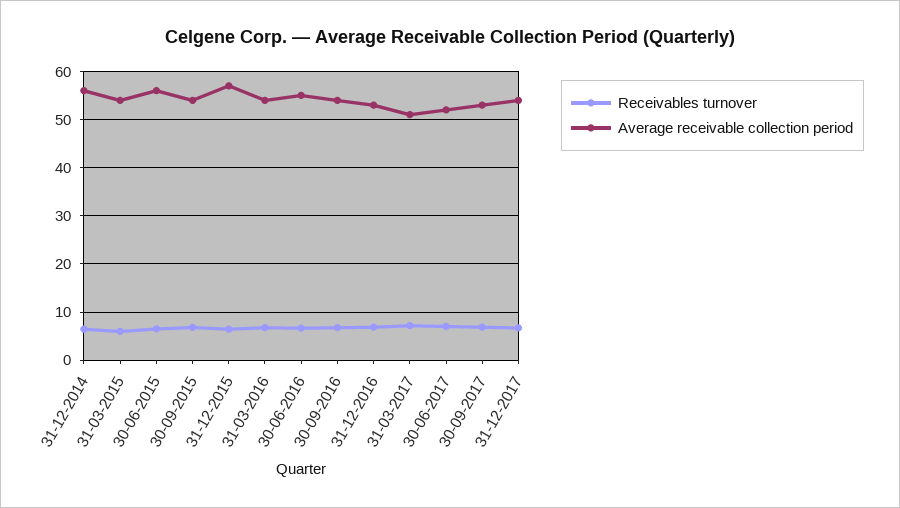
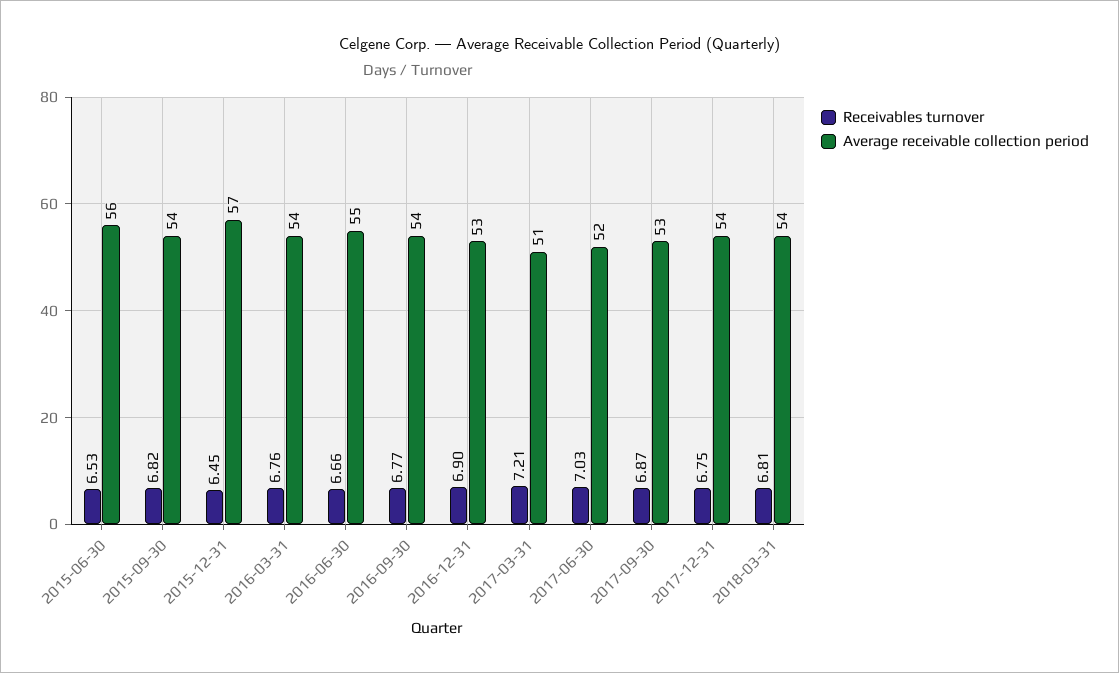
Receivables turnover, 31-12-2014: 6 -> none
Average receivable collection period, 31-12-2014: 56 -> none
Receivables turnover, 31-03-2015: 6 -> none
Average receivable collection period, 31-03-2015: 54 -> none
Receivables turnover, 2018-03-31: none -> 6.81
Average receivable collection period, 2018-03-31: none -> 54

